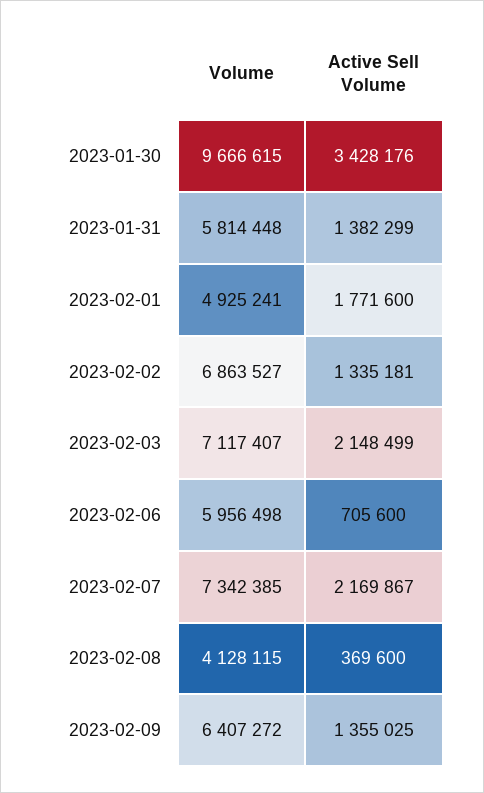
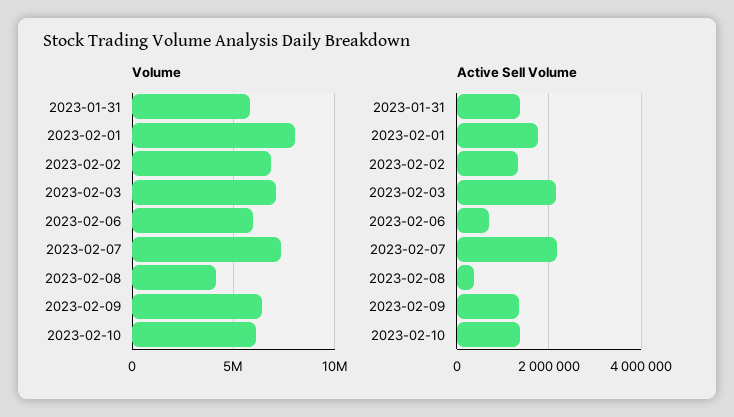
Volume, 2023-01-30: 9666615 -> none
Active Sell Volume, 2023-01-30: 3428176 -> none
Volume, 2023-02-01: 4925241 -> 8000000
Volume, 2023-02-10: none -> 6000000
Active Sell Volume, 2023-02-10: none -> 1400000

